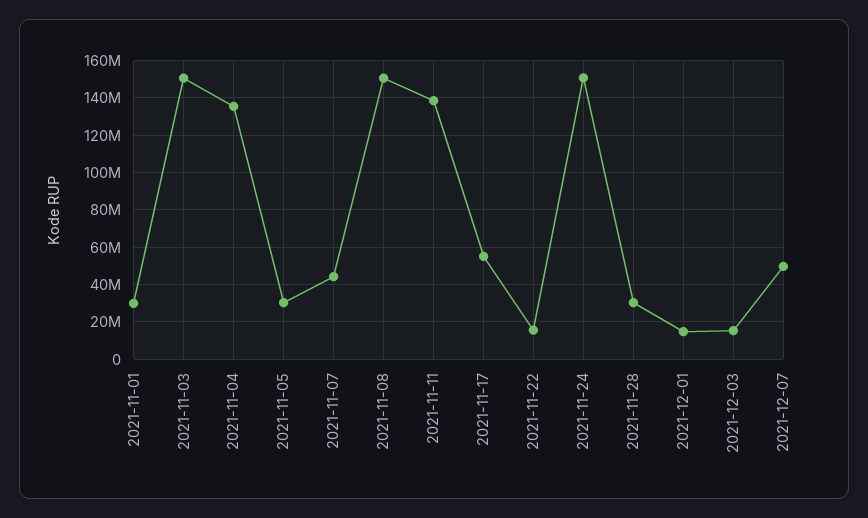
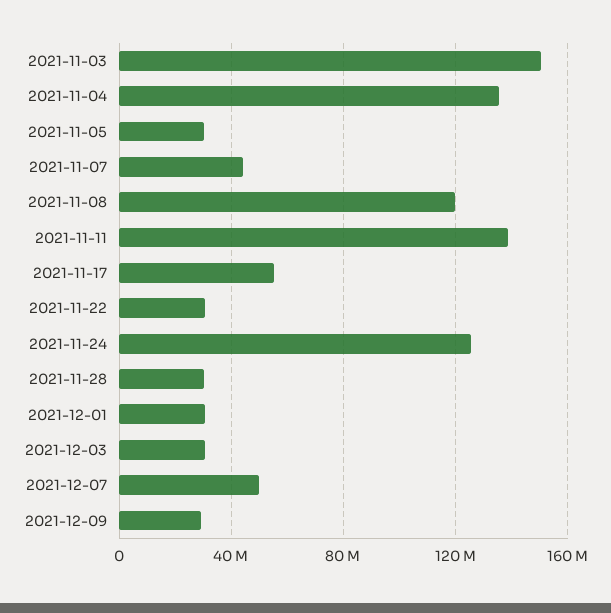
2021-11-01: 30000000 -> none
2021-11-08: 150000000 -> 120000000
2021-11-22: 15000000 -> 30000000
2021-11-24: 150000000 -> 125000000
2021-12-01: 15000000 -> 30000000
2021-12-03: 15000000 -> 30000000
2021-12-09: none -> 30000000

